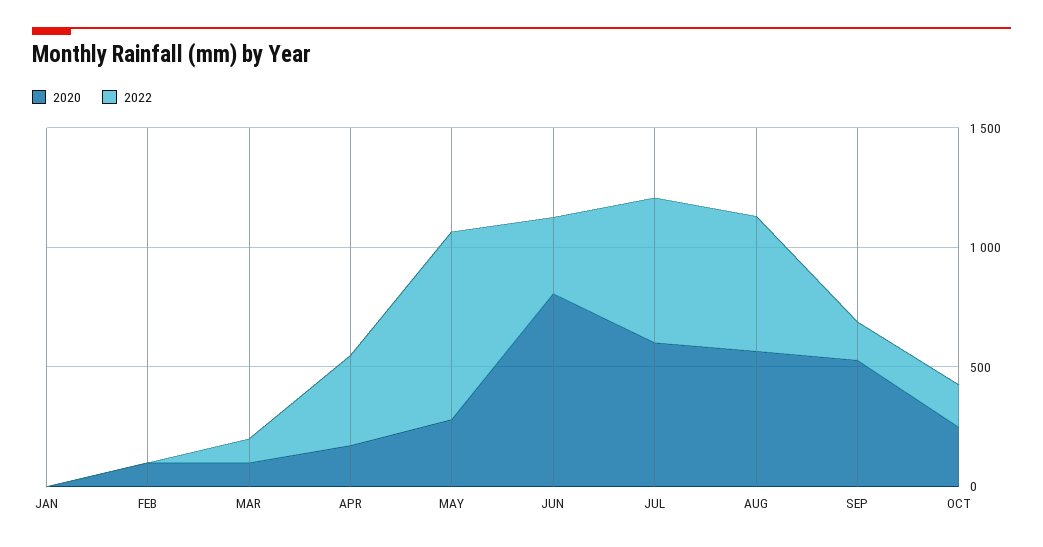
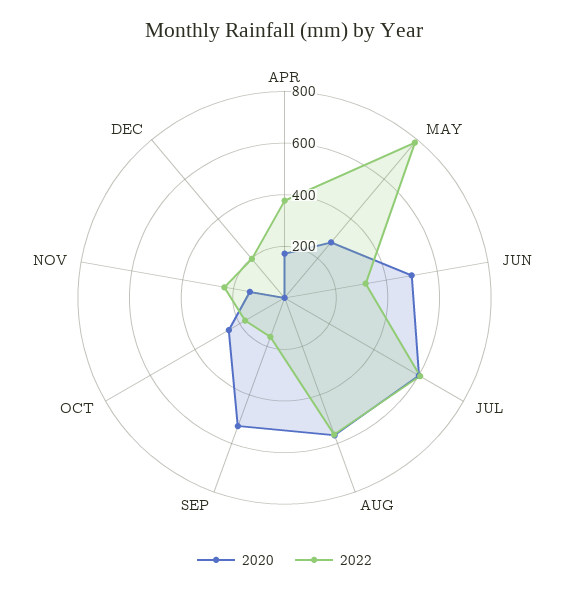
2020, JAN: 0 -> none
2022, JAN: 0 -> none
2020, FEB: 100 -> none
2022, FEB: 0 -> none
2020, MAR: 100 -> none
2022, MAR: 100 -> none
2020, JUN: 800 -> 500
2020, NOV: none -> 150
2022, NOV: none -> 250
2020, DEC: none -> 0
2022, DEC: none -> 200

